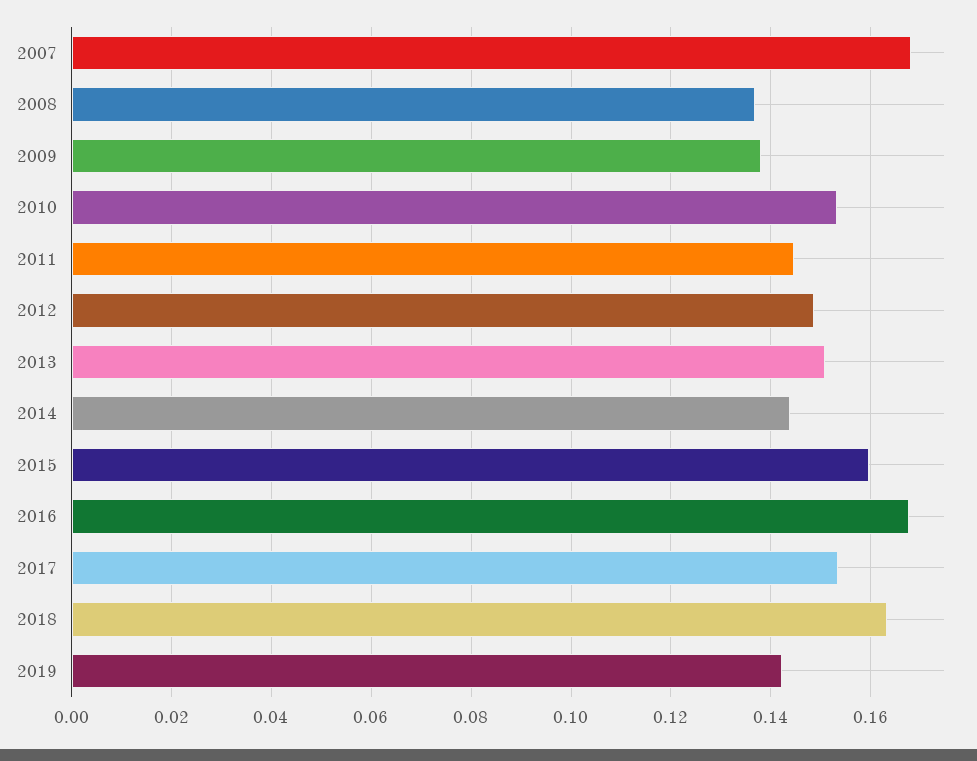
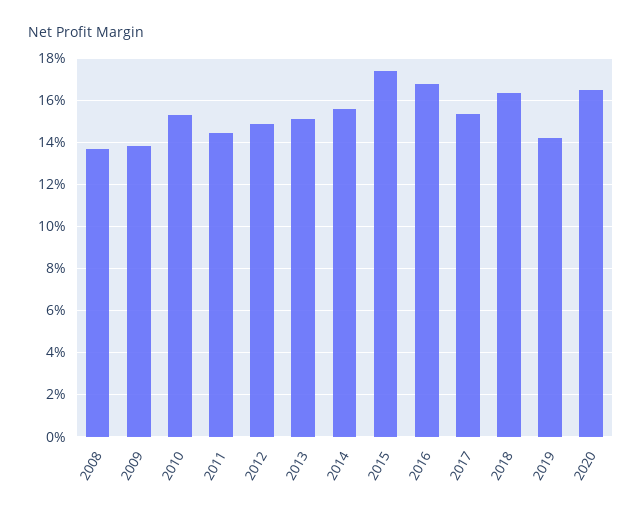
2007: 0.168 -> none
2014: 0.144 -> 0.155
2015: 0.16 -> 0.175
2020: none -> 0.165

